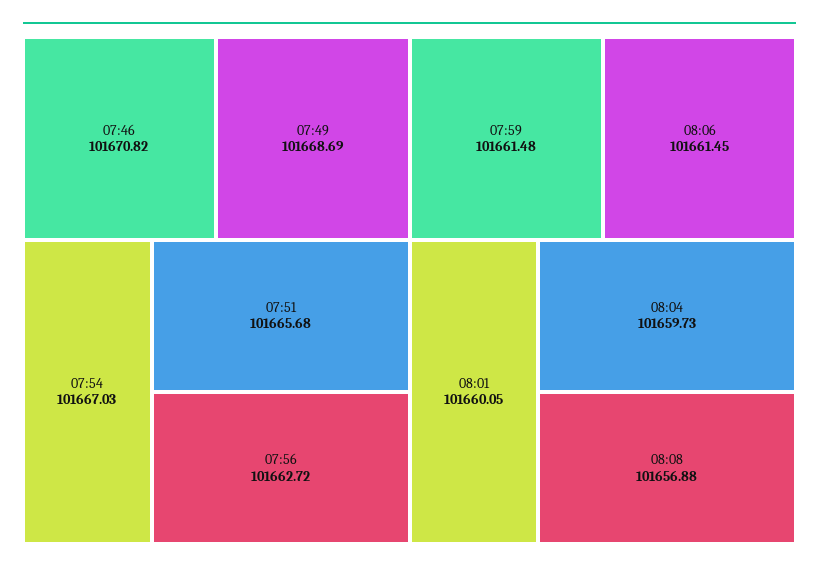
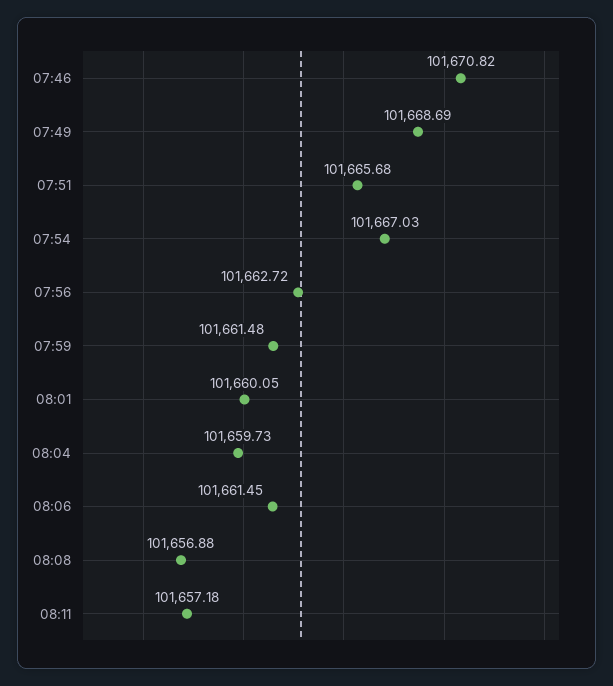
08:11: none -> 101657.18

